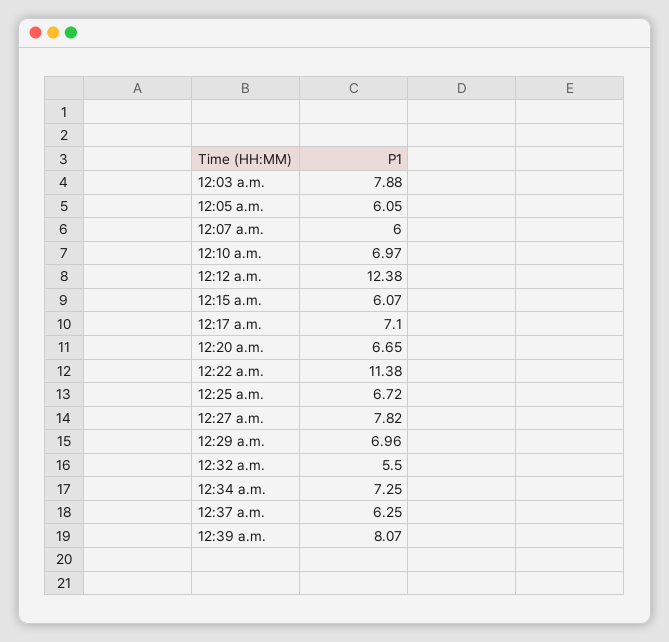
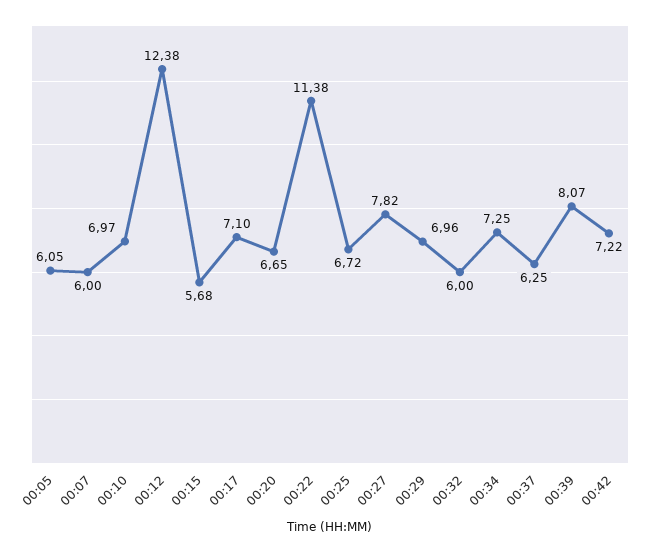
12:03 a.m.: 7.88 -> none
12:15 a.m.: 6.07 -> 5.68
12:32 a.m.: 5.5 -> 6
00:42: none -> 7.22

